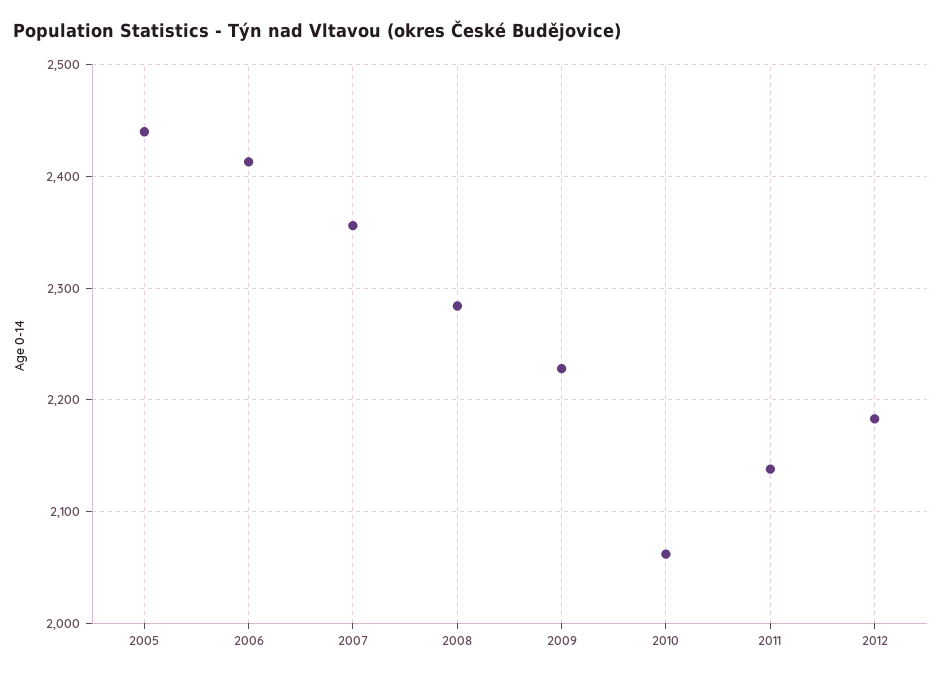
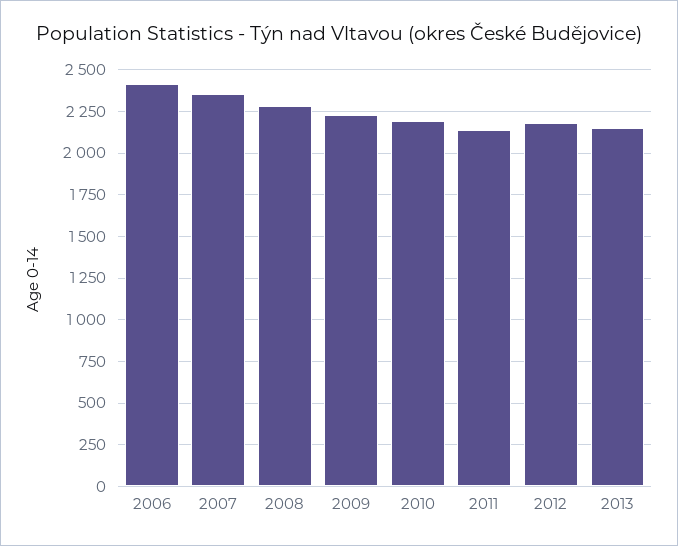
2005: 2440 -> none
2010: 2060 -> 2200
2013: none -> 2150

